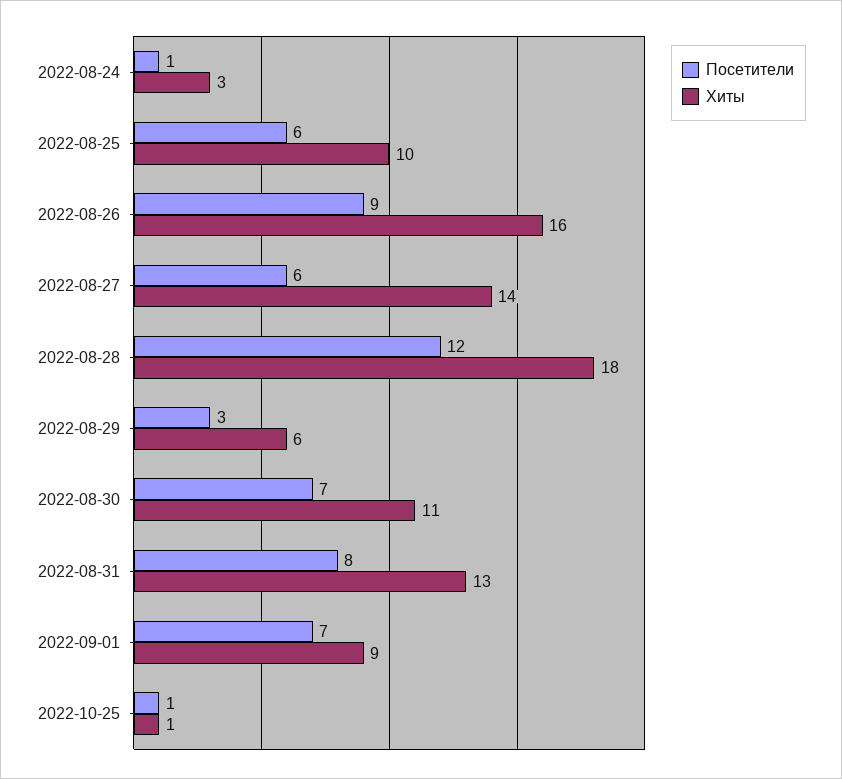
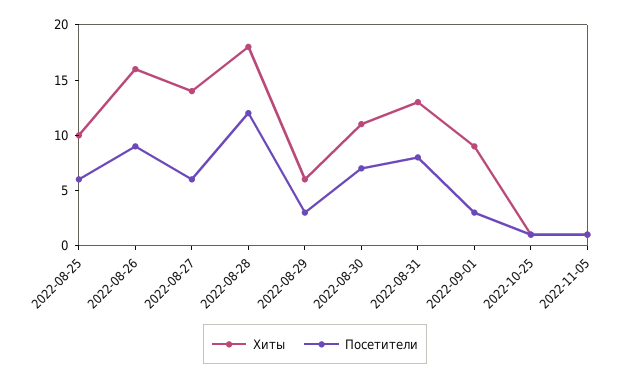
Посетители, 2022-08-24: 1 -> none
Хиты, 2022-08-24: 3 -> none
Посетители, 2022-09-01: 7 -> 3
Хиты, 2022-11-05: none -> 1
Посетители, 2022-11-05: none -> 1

